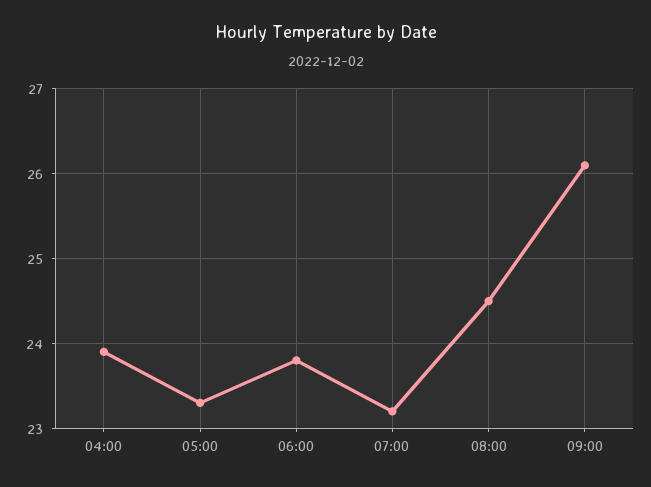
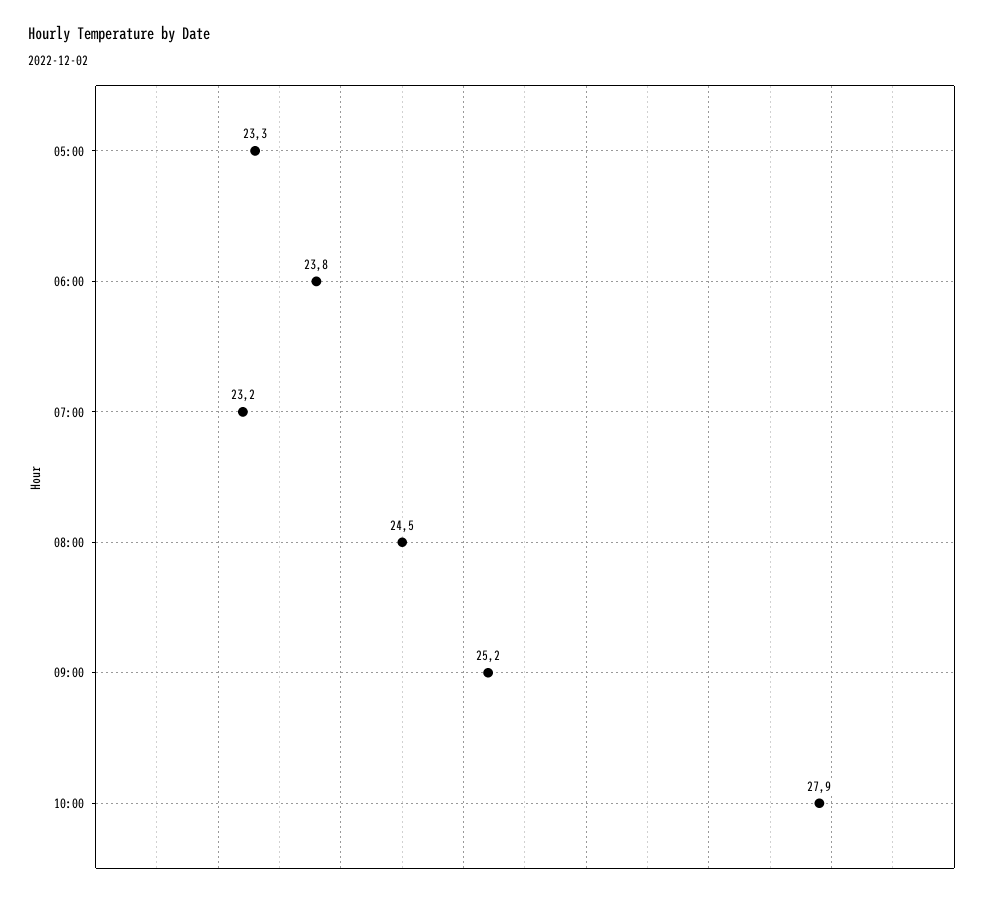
04:00: 23.9 -> none
09:00: 26.1 -> 25.2
10:00: none -> 27.9

